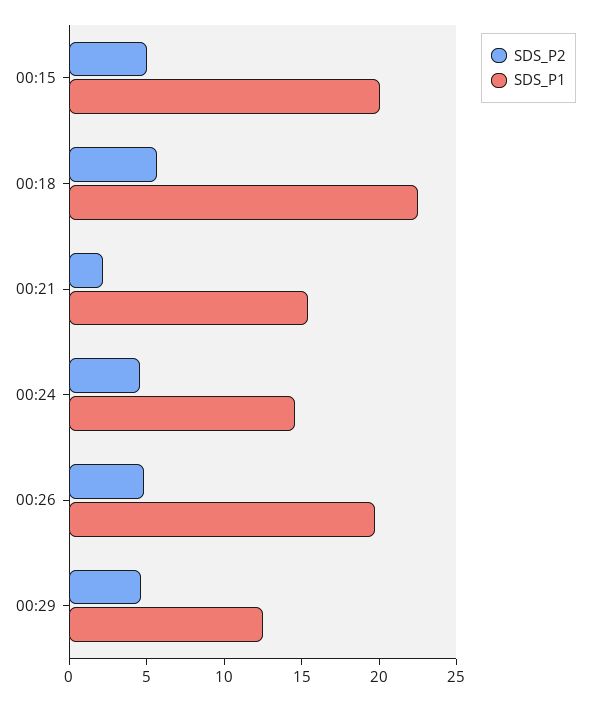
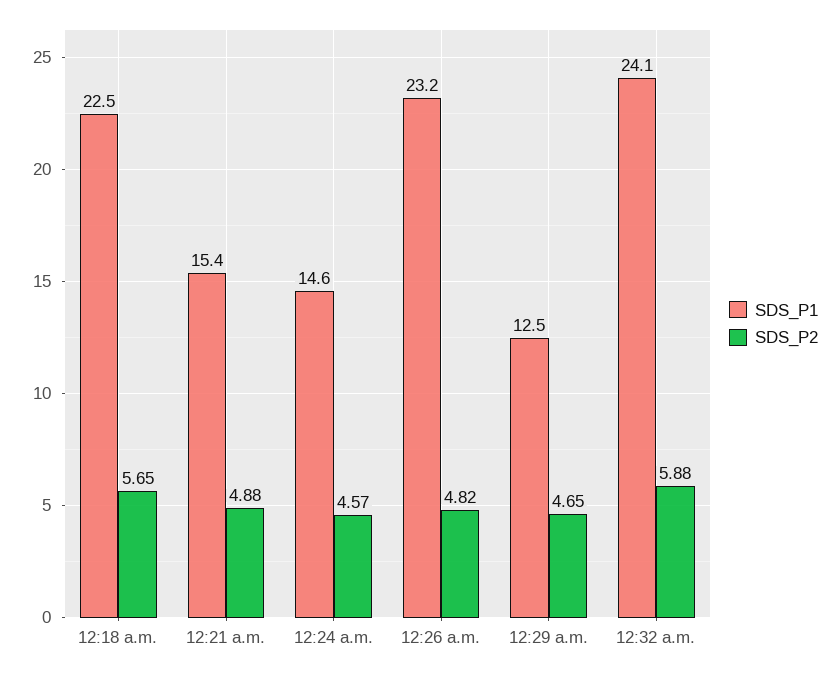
SDS_P2, 00:15: 5 -> none
SDS_P1, 00:15: 20 -> none
SDS_P2, 00:21: 2 -> 4.88
SDS_P1, 00:26: 20 -> 23.2
SDS_P1, 12:32 a.m.: none -> 24.1
SDS_P2, 12:32 a.m.: none -> 5.88

